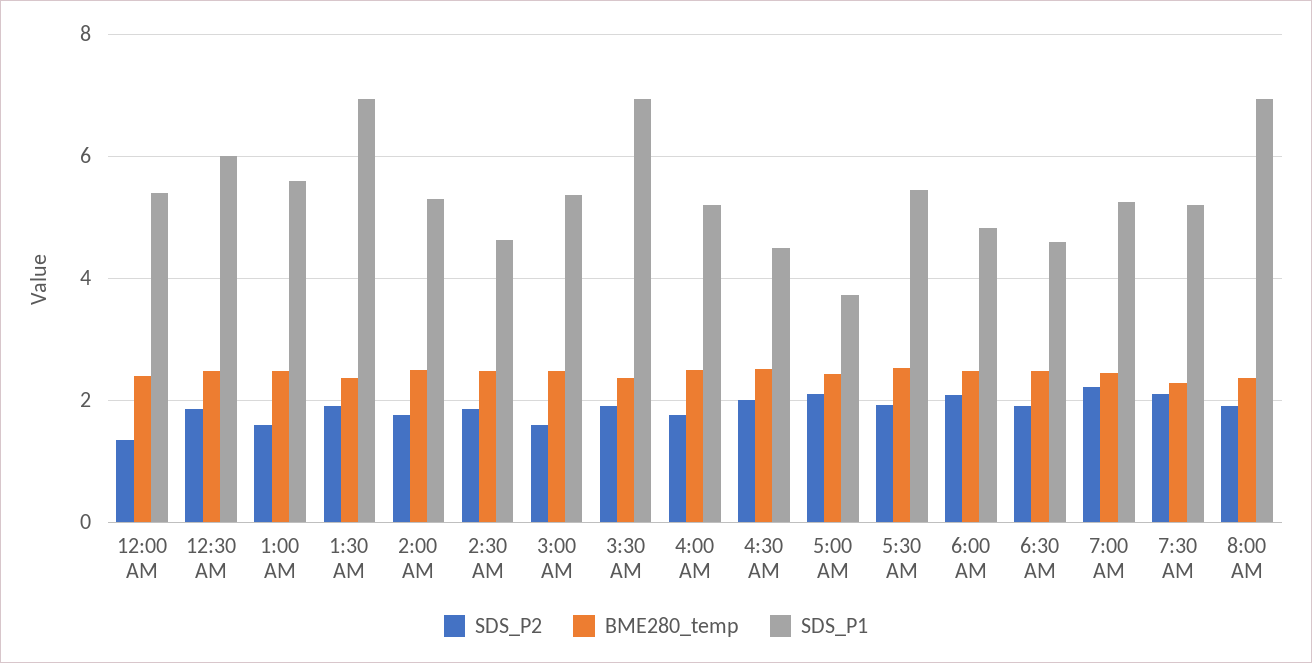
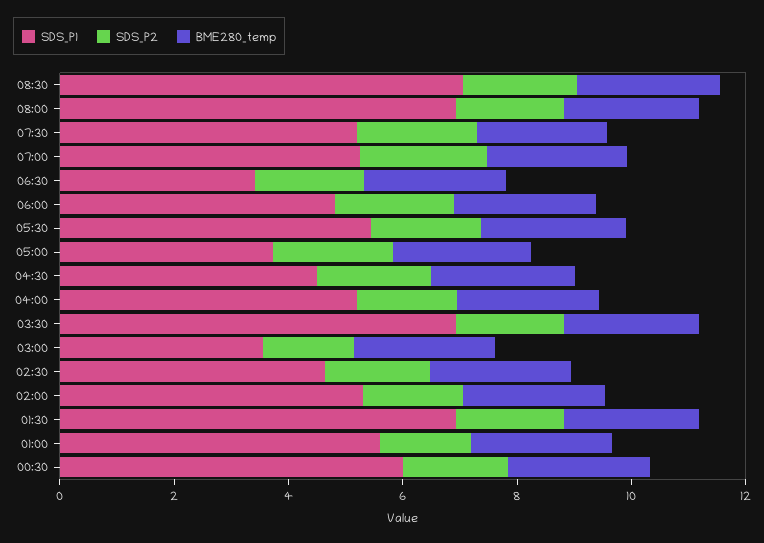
SDS_P2, 12:00 AM: 1.4 -> none
BME280_temp, 12:00 AM: 2.4 -> none
SDS_P1, 12:00 AM: 5.4 -> none
SDS_P1, 3:00 AM: 5.4 -> 3.5
SDS_P1, 6:30 AM: 4.6 -> 3.5
SDS_P1, 08:30: none -> 7
SDS_P2, 08:30: none -> 2
BME280_temp, 08:30: none -> 2.5

